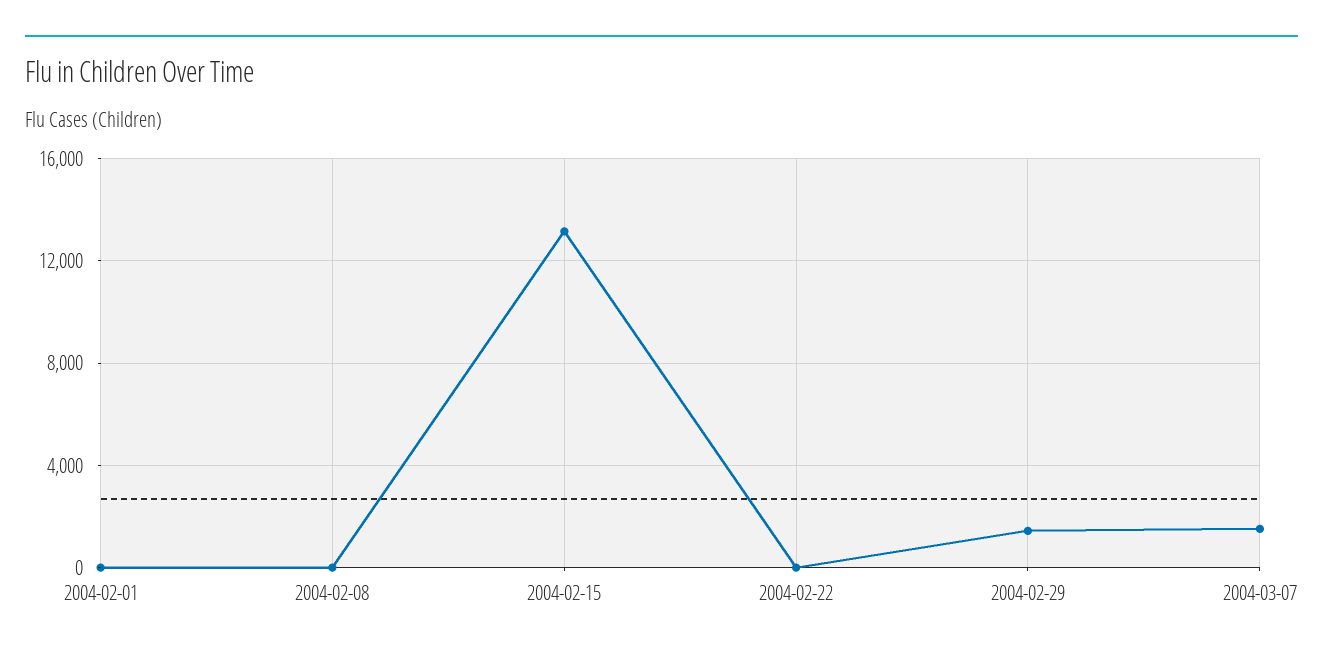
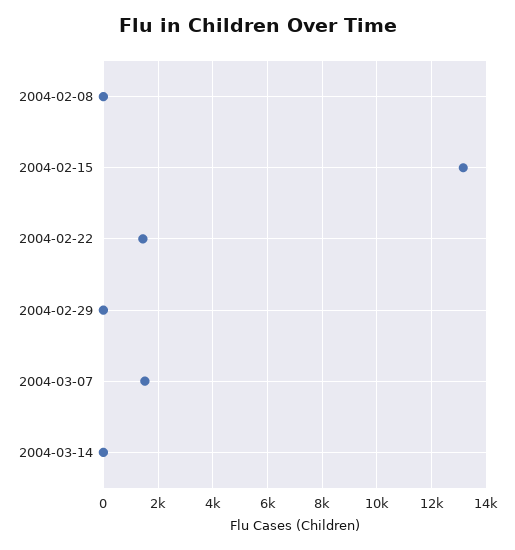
2004-02-01: 0 -> none
2004-02-22: 0 -> 1500
2004-02-29: 1500 -> 0
2004-03-14: none -> 0

